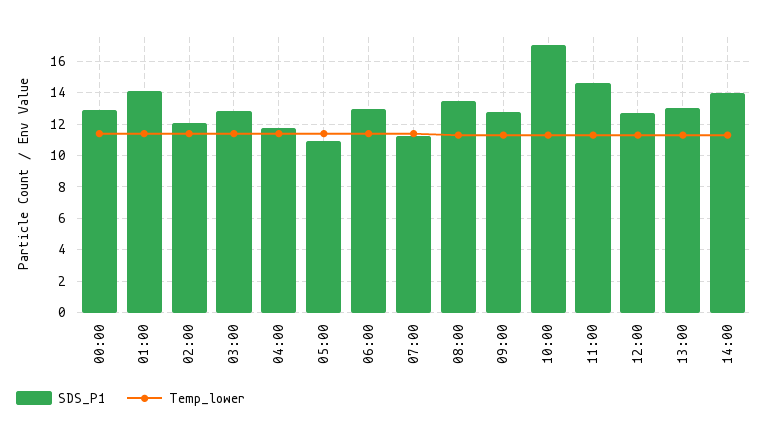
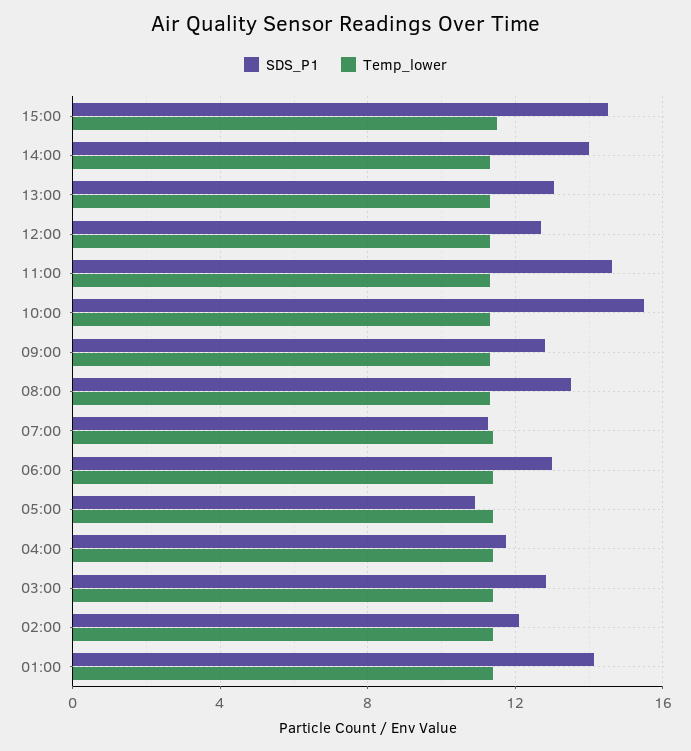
SDS_P1, 00:00: 13 -> none
Temp_lower, 00:00: 11.5 -> none
SDS_P1, 10:00: 17 -> 15.5
SDS_P1, 15:00: none -> 14.5
Temp_lower, 15:00: none -> 11.5

